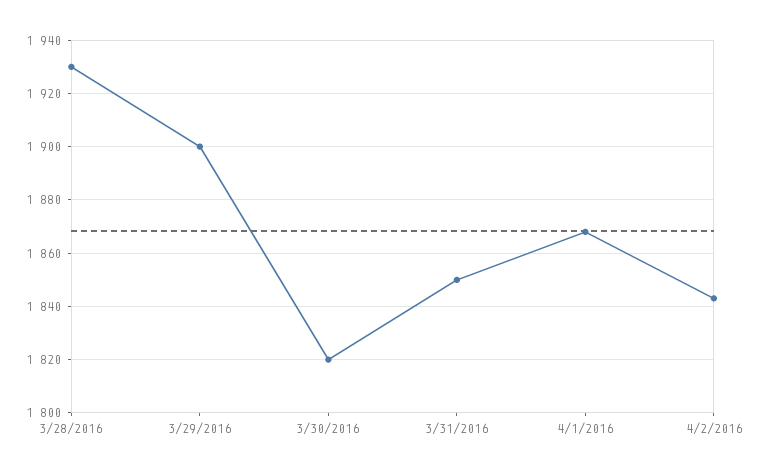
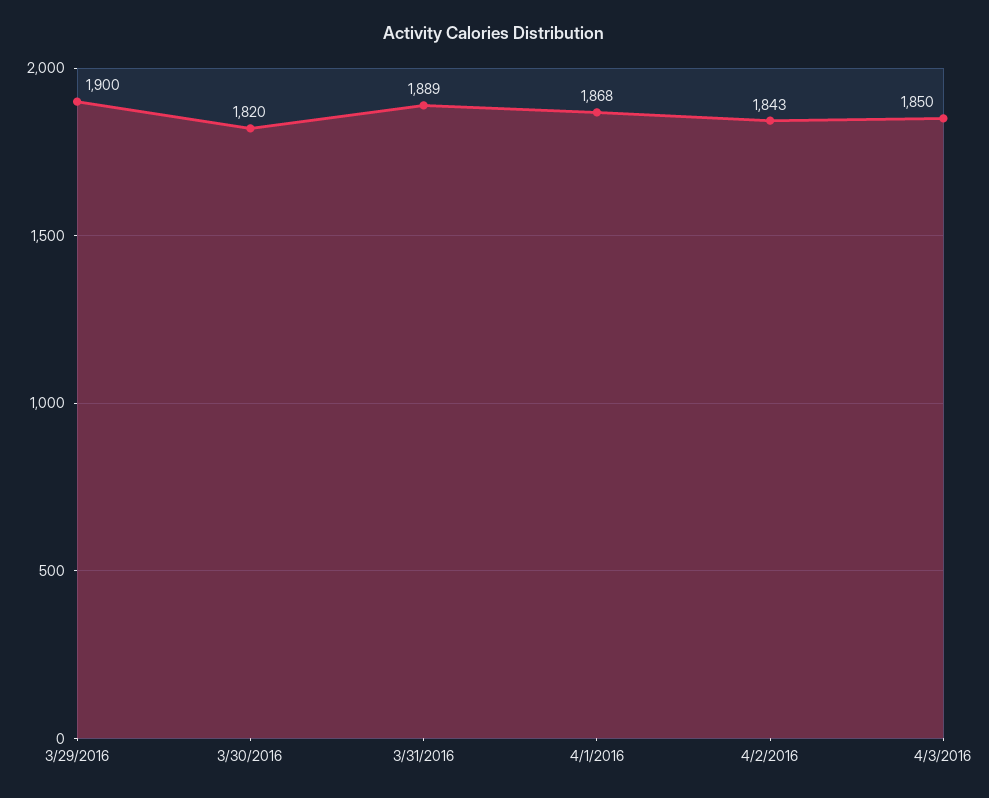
3/28/2016: 1930 -> none
3/31/2016: 1850 -> 1889
4/3/2016: none -> 1850

